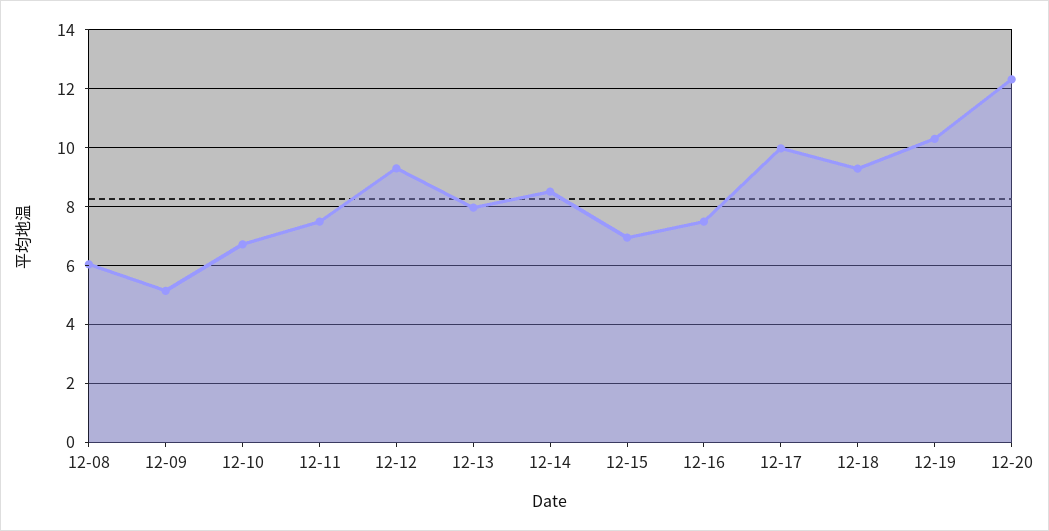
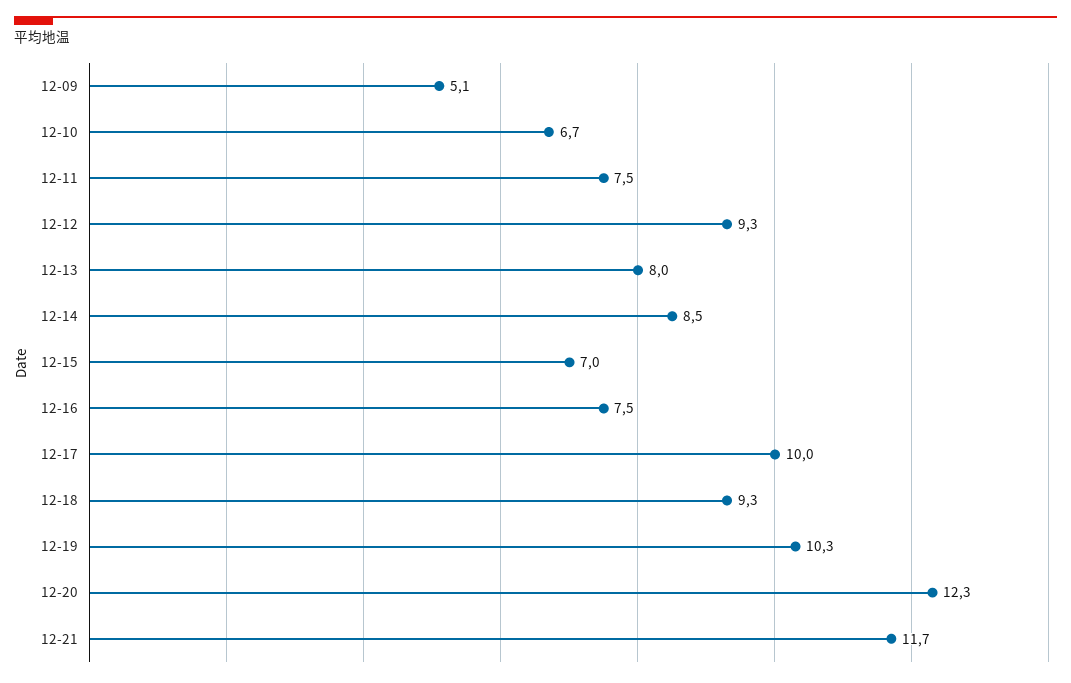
12-08: 6 -> none
12-21: none -> 11.7

